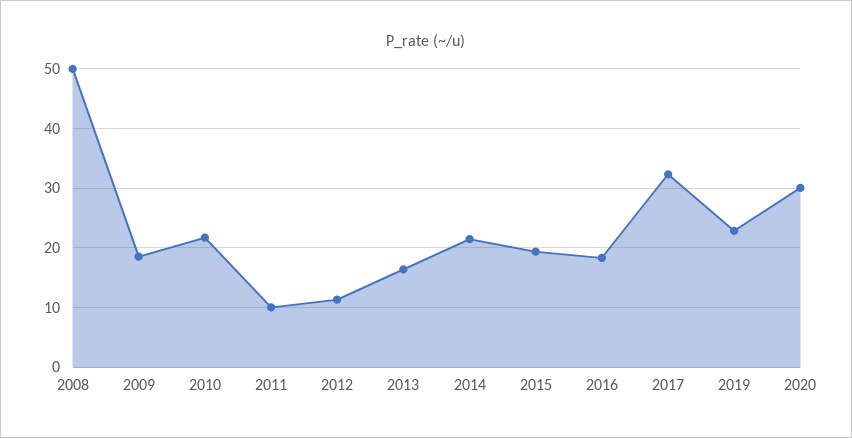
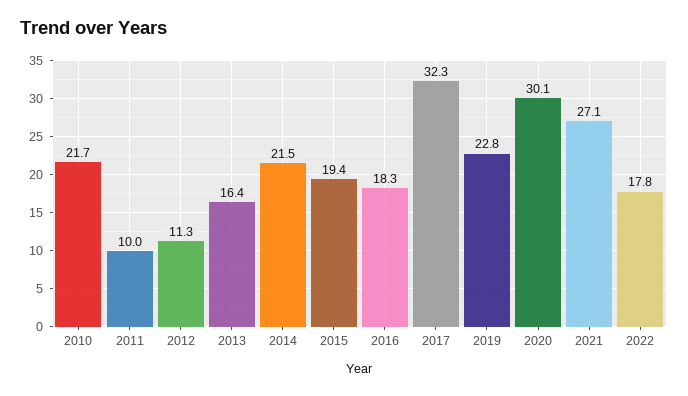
2008: 50 -> none
2009: 18 -> none
2021: none -> 27.1
2022: none -> 17.8

